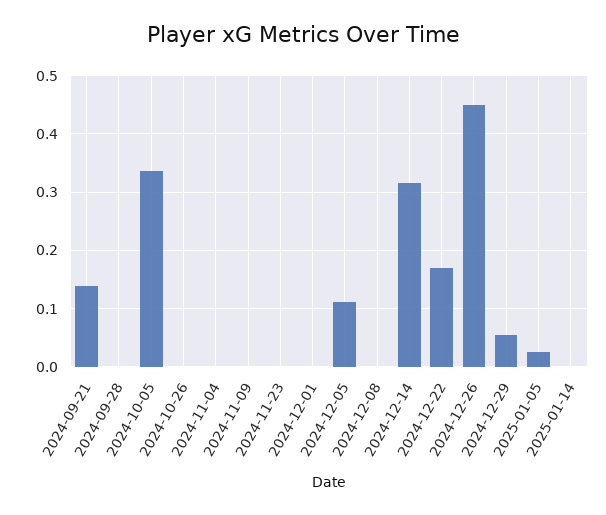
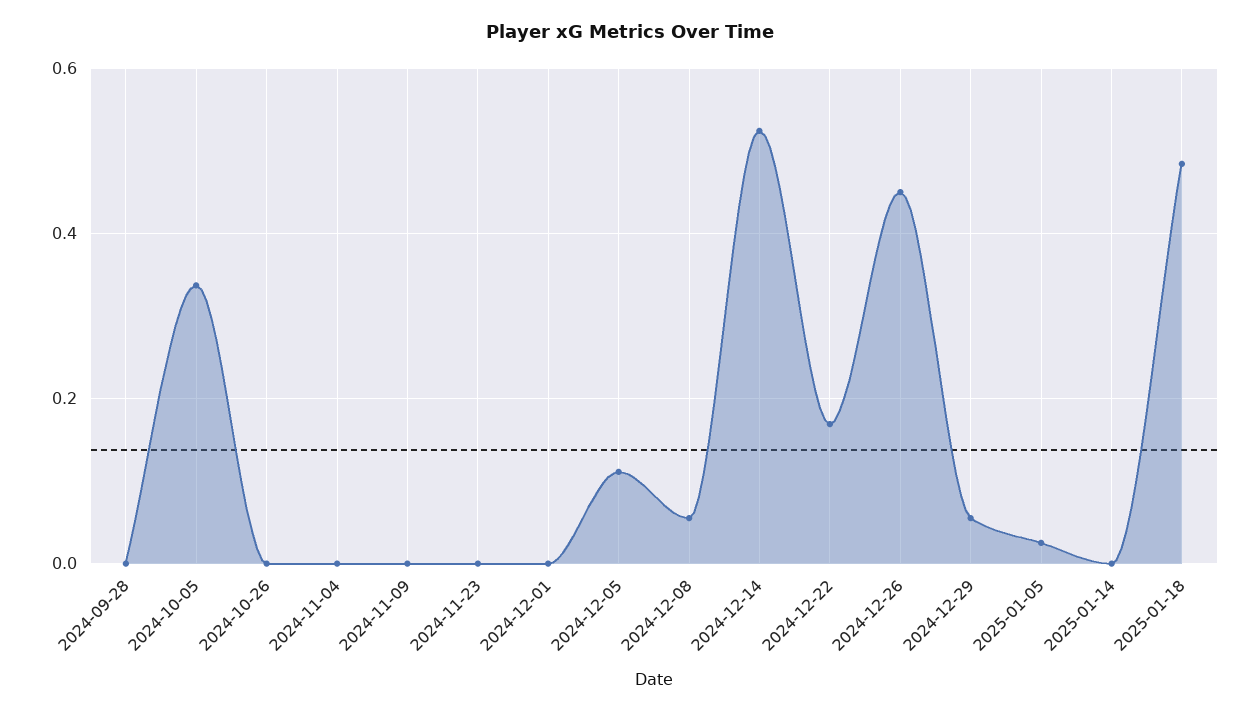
2024-09-21: 0.14 -> none
2024-12-08: 0 -> 0.06
2024-12-14: 0.32 -> 0.52
2025-01-18: none -> 0.48

